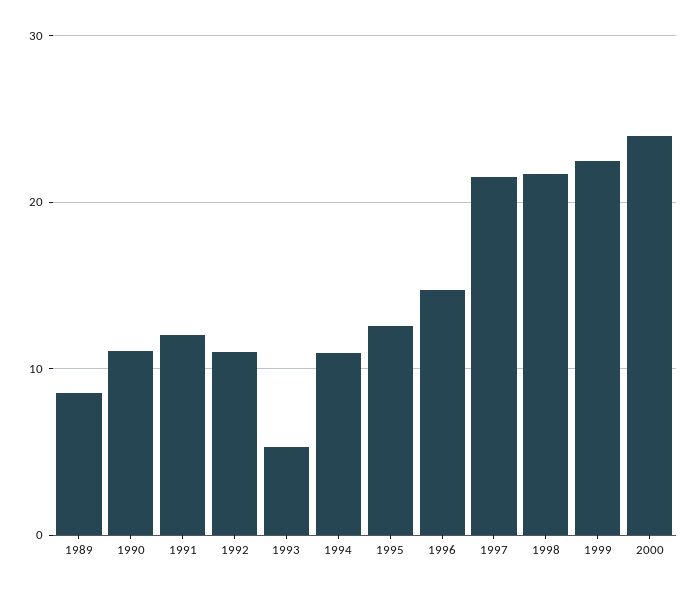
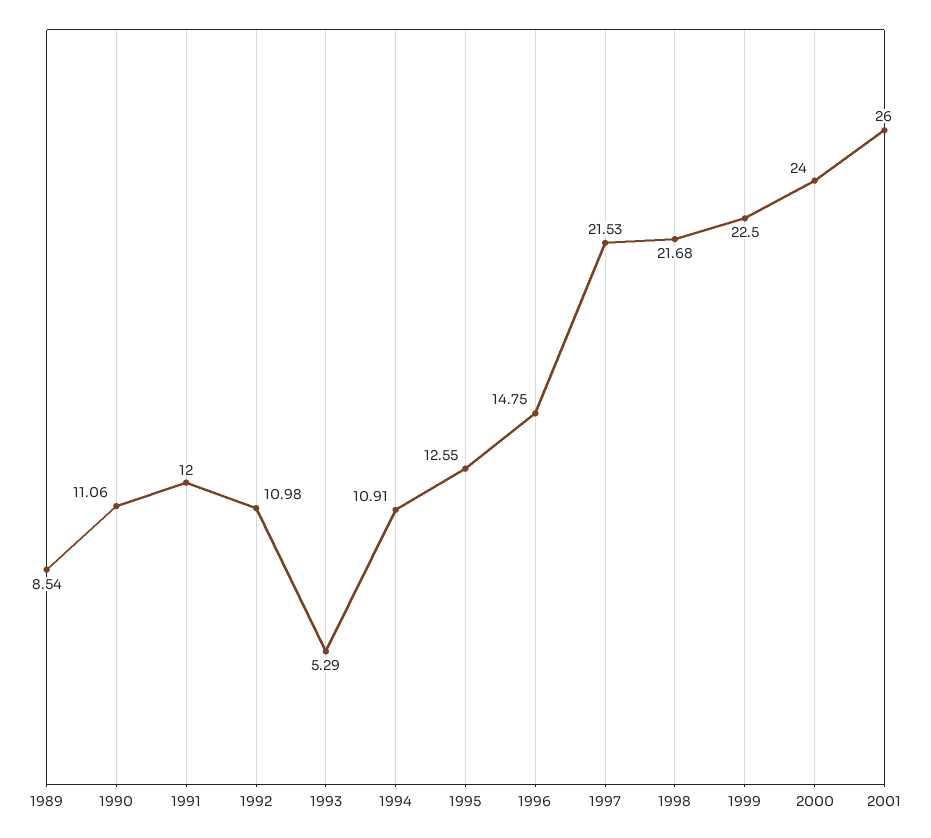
2001: none -> 26

